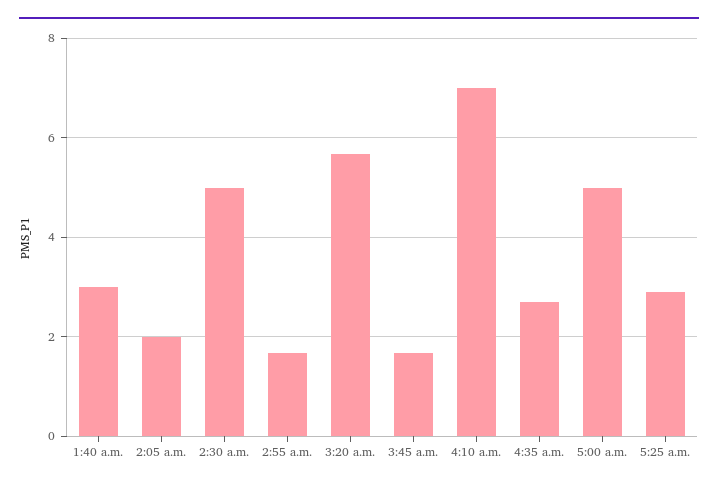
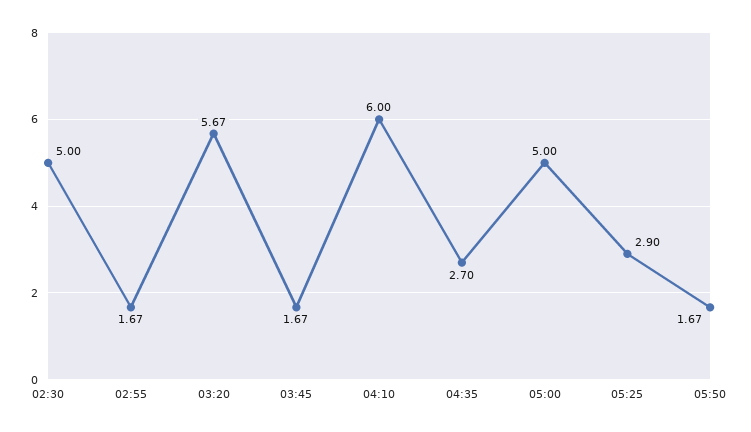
1:40 a.m.: 3 -> none
2:05 a.m.: 2 -> none
4:10 a.m.: 7 -> 6
05:50: none -> 1.67

